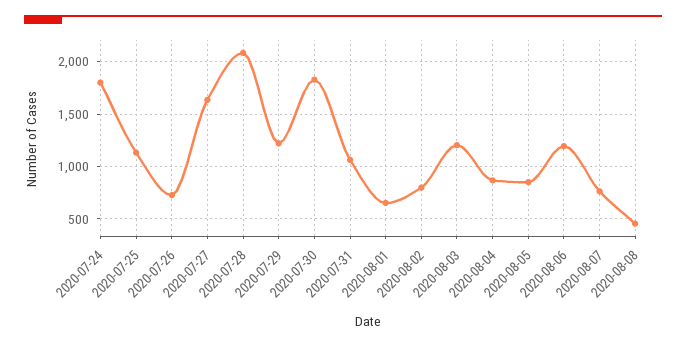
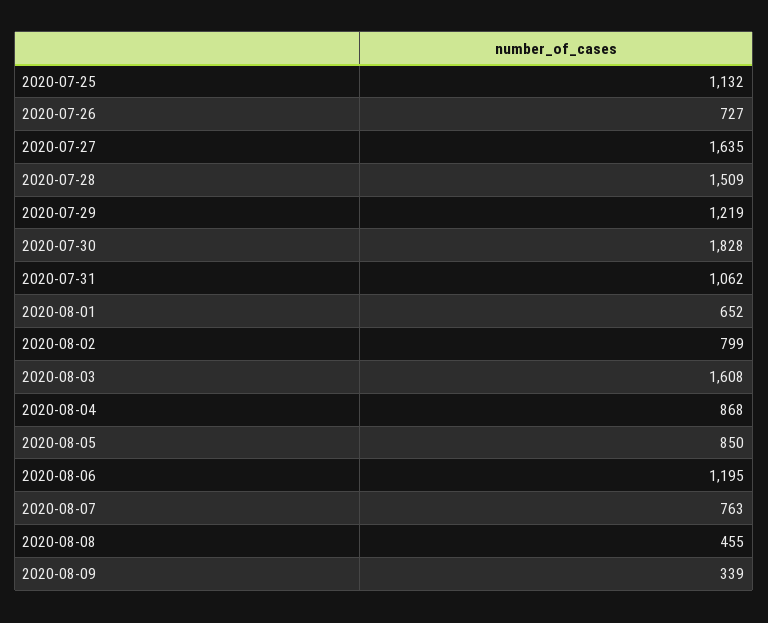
2020-07-24: 1800 -> none
2020-07-28: 2100 -> 1509
2020-08-03: 1200 -> 1608
2020-08-09: none -> 339

